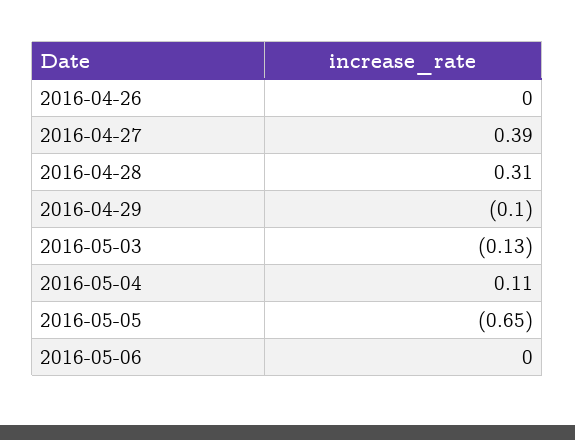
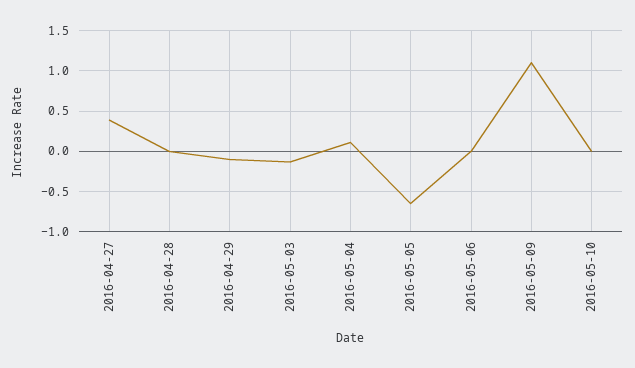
2016-04-26: 0 -> none
2016-04-28: 0.31 -> 0
2016-05-09: none -> 1.1
2016-05-10: none -> 0

